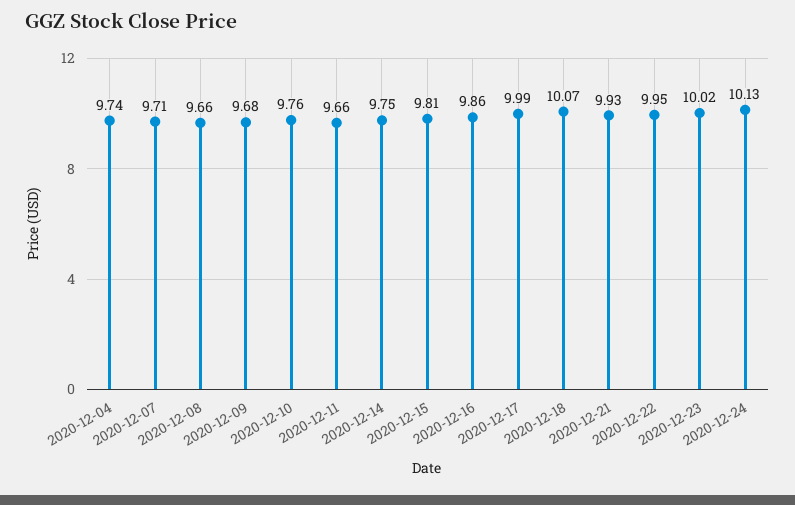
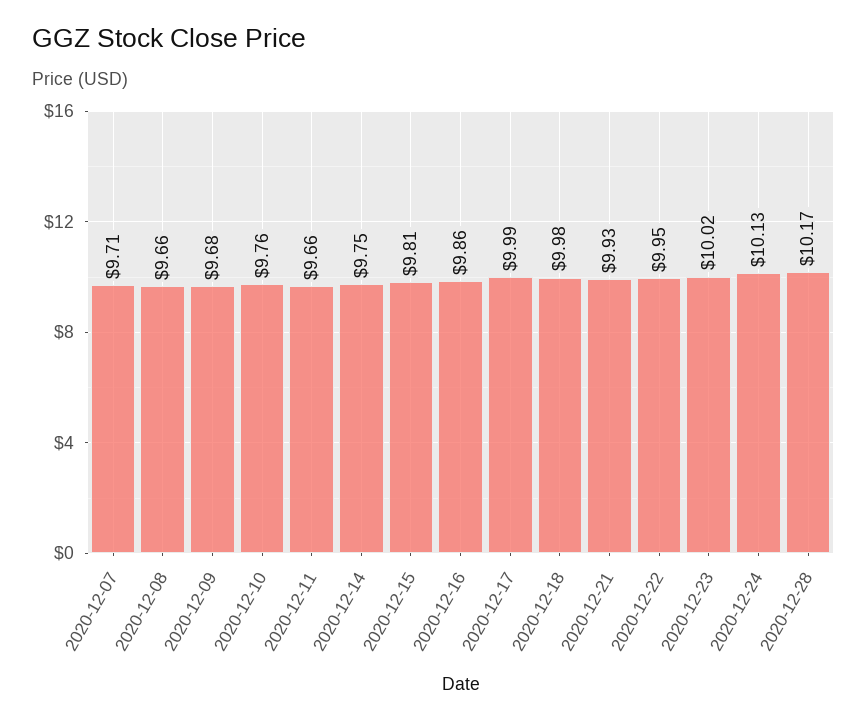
2020-12-04: 9.74 -> none
2020-12-18: 10.07 -> 9.98
2020-12-28: none -> 10.17

